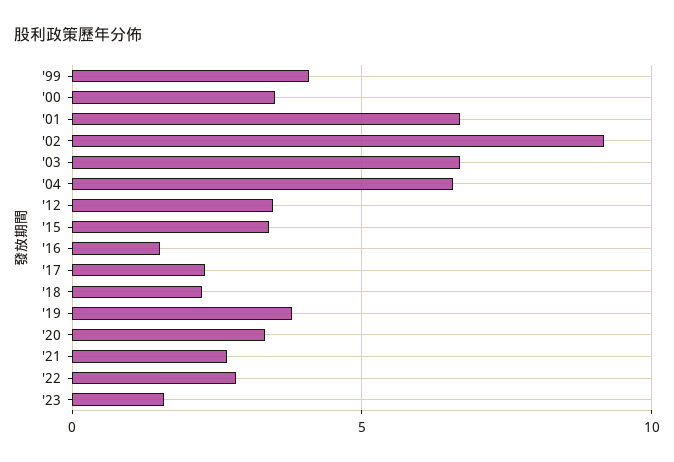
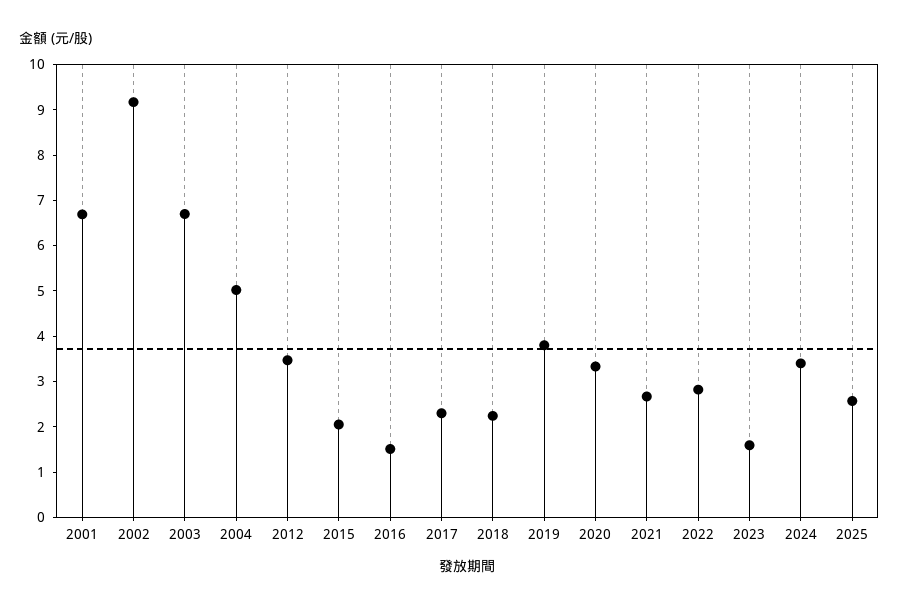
'99: 4 -> none
'00: 3.5 -> none
'04: 6.5 -> 5
'15: 3.5 -> 2
2024: none -> 3.4
2025: none -> 2.6

